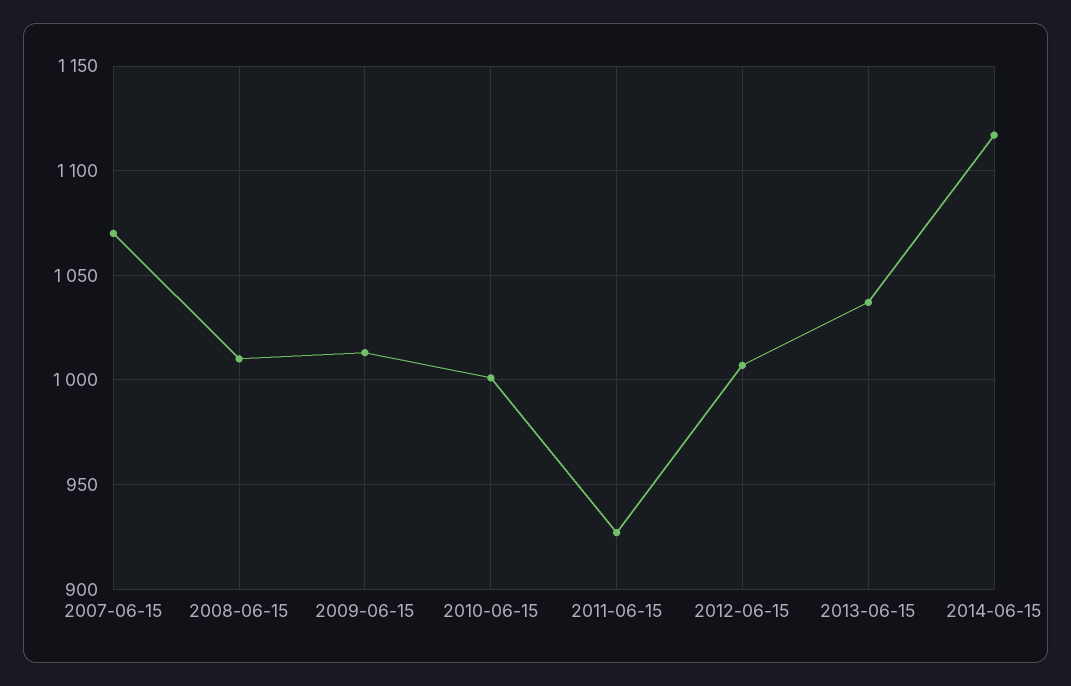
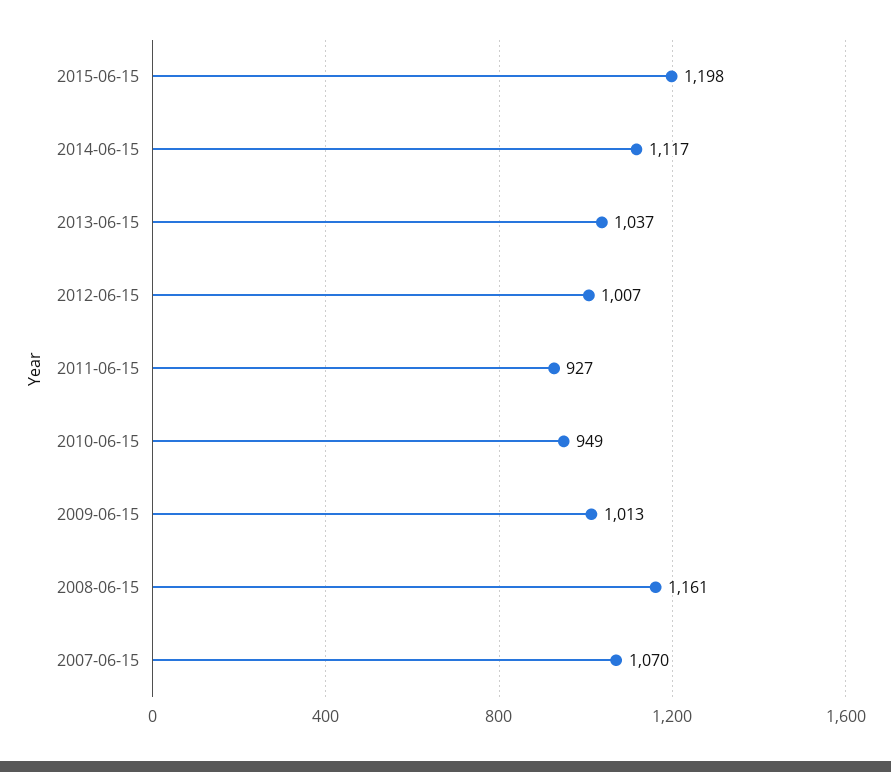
2008-06-15: 1010 -> 1161
2010-06-15: 1000 -> 949
2015-06-15: none -> 1198

